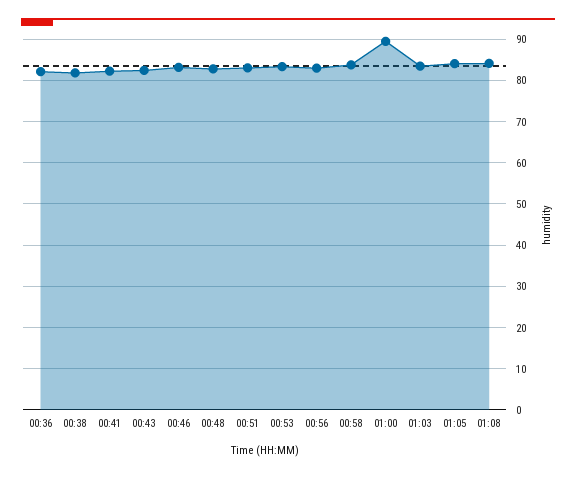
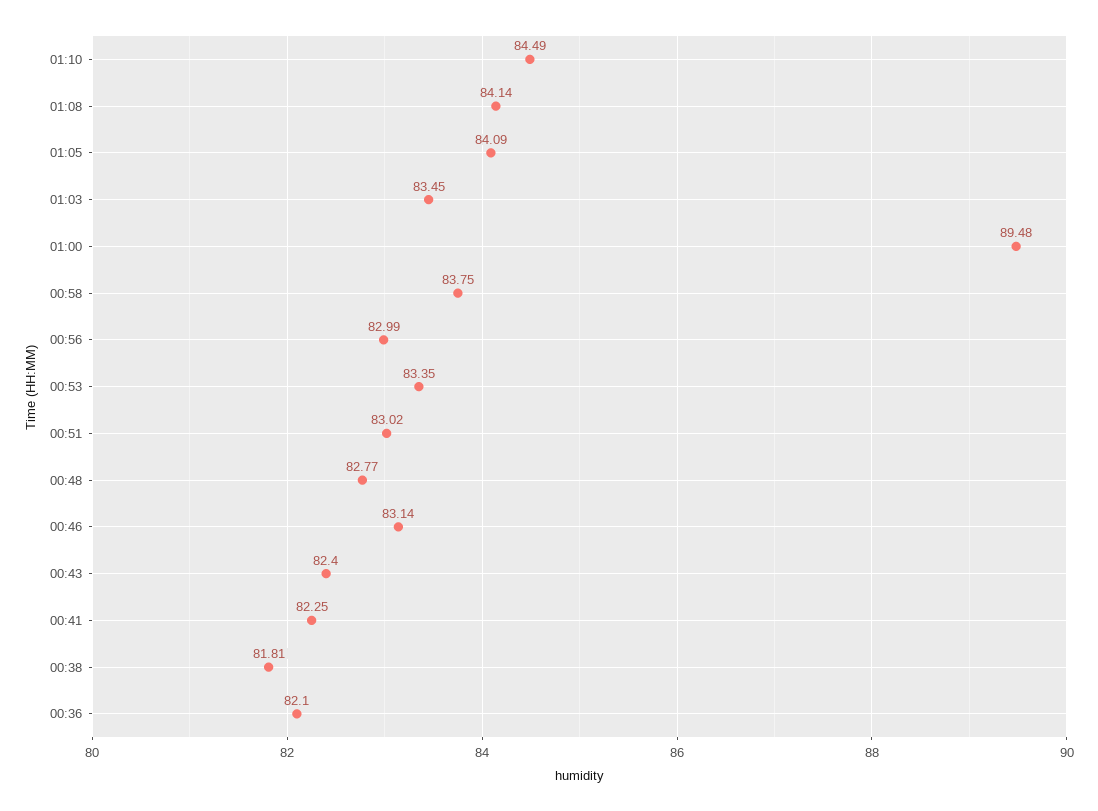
01:10: none -> 84.49

